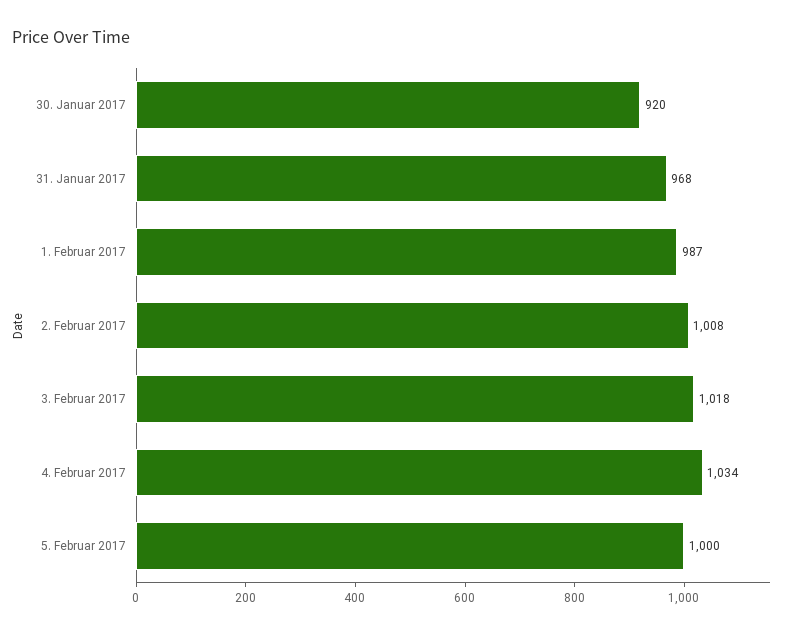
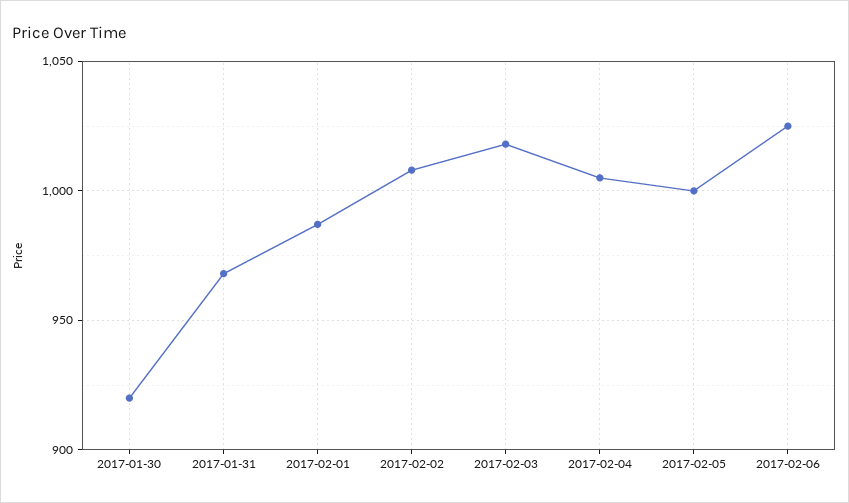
4. Februar 2017: 1034 -> 1005
2017-02-06: none -> 1025

